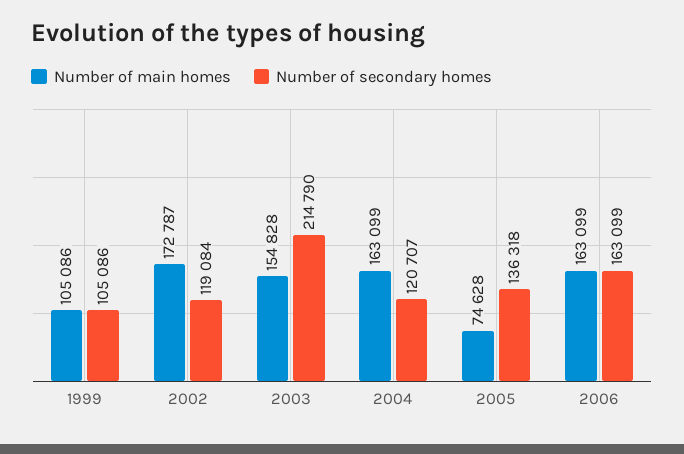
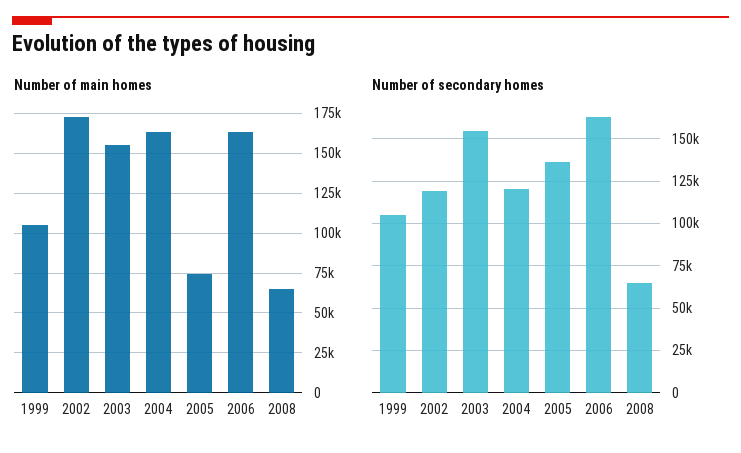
Number of secondary homes, 2003: 214790 -> 155000
Number of main homes, 2008: none -> 65000
Number of secondary homes, 2008: none -> 65000

